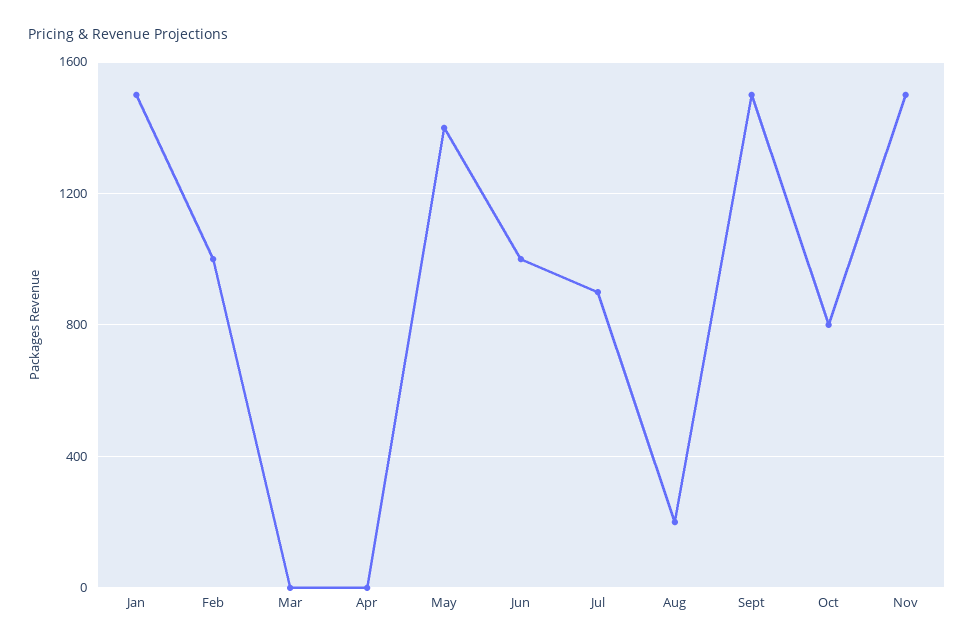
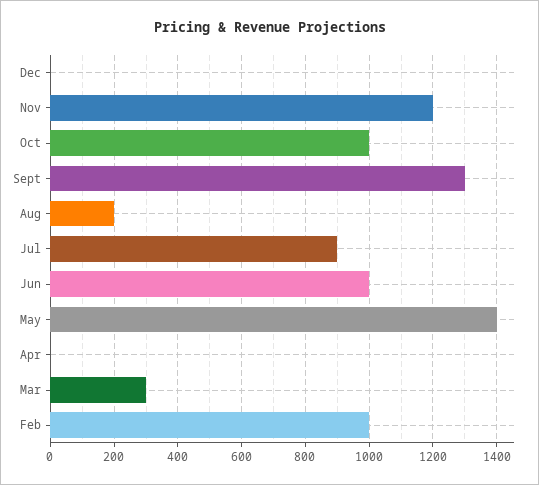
Jan: 1500 -> none
Mar: 0 -> 300
Sept: 1500 -> 1300
Oct: 800 -> 1000
Nov: 1500 -> 1200
Dec: none -> 0

